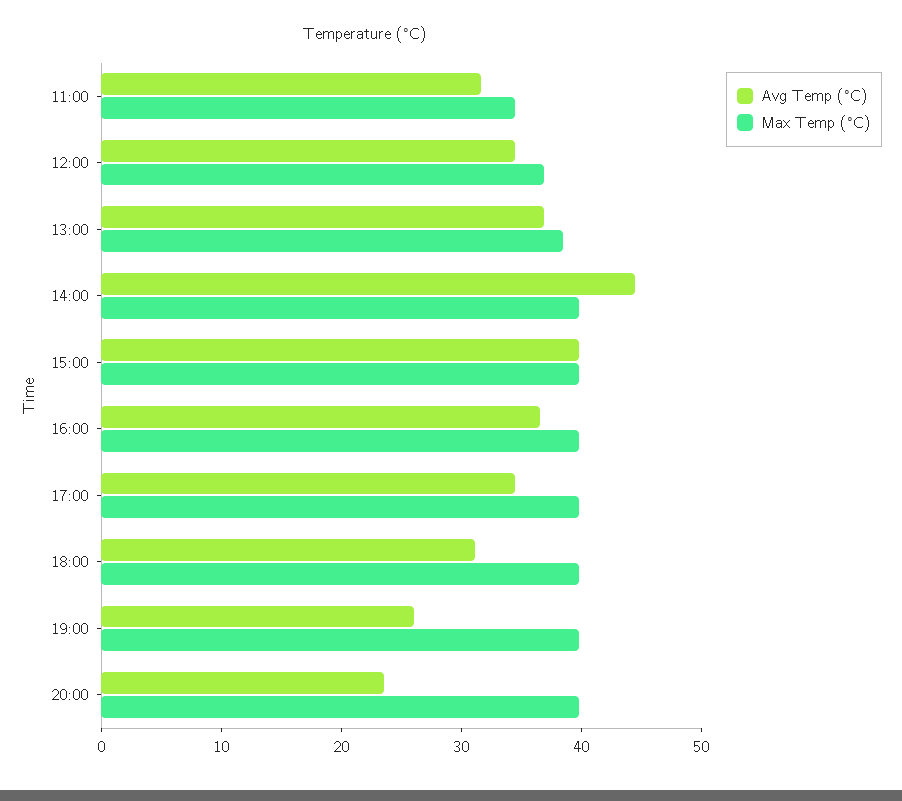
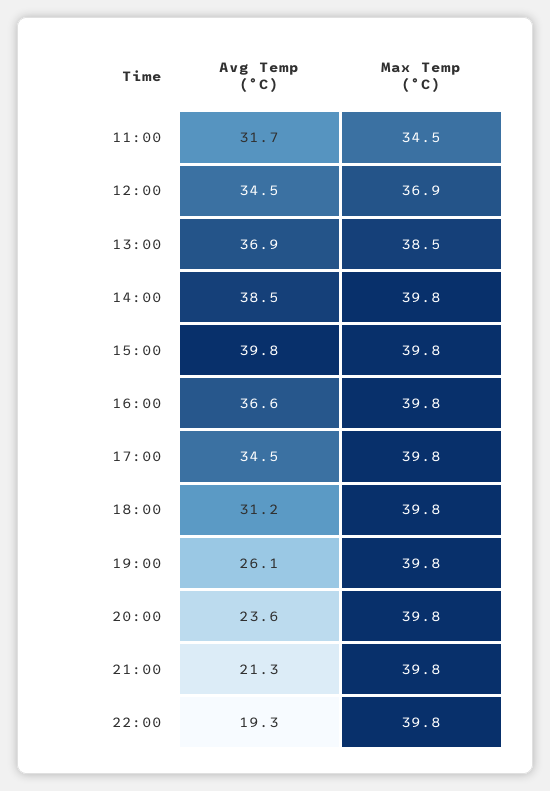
Avg Temp (°C), 14:00: 44 -> 38.5
Avg Temp (°C), 21:00: none -> 21.3
Max Temp (°C), 21:00: none -> 39.8
Avg Temp (°C), 22:00: none -> 19.3
Max Temp (°C), 22:00: none -> 39.8

